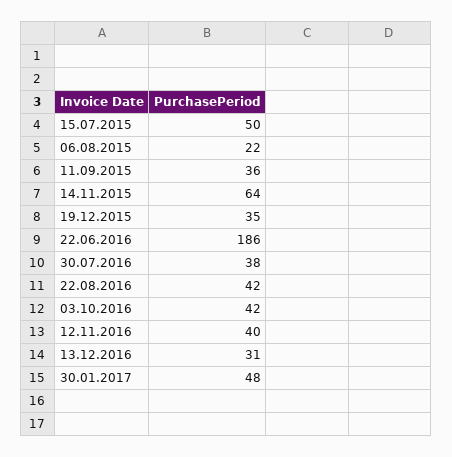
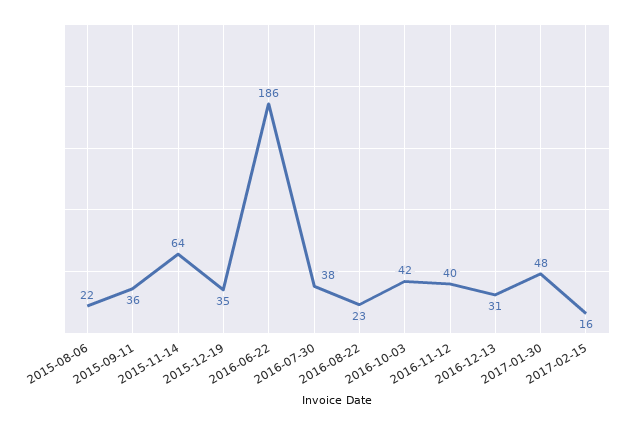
15.07.2015: 50 -> none
22.08.2016: 42 -> 23
2017-02-15: none -> 16

